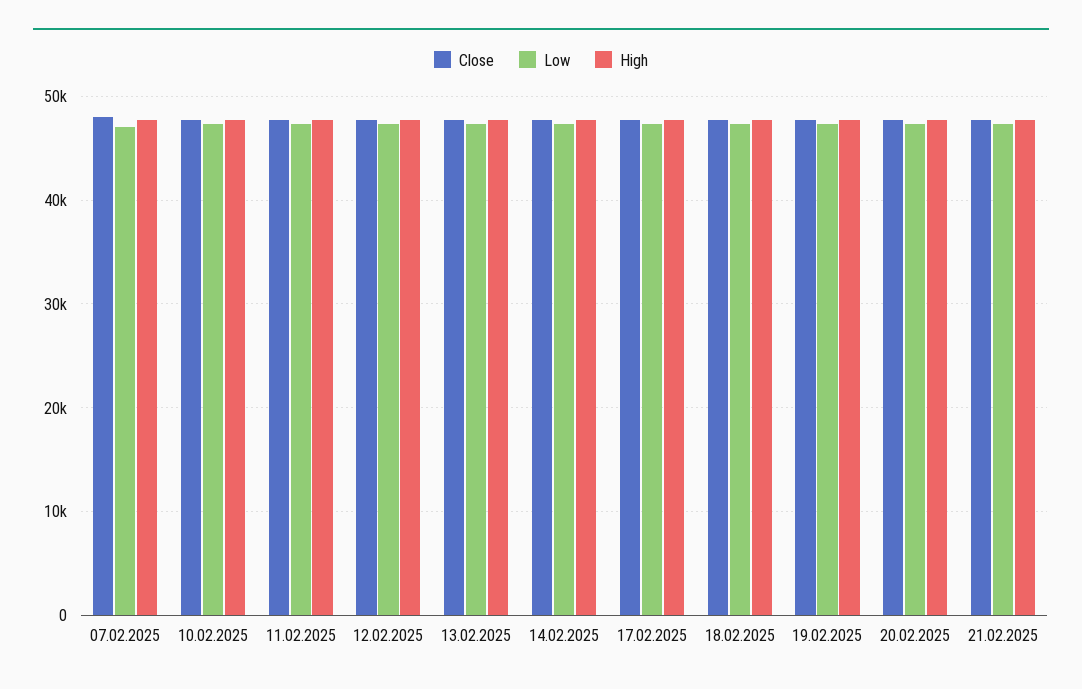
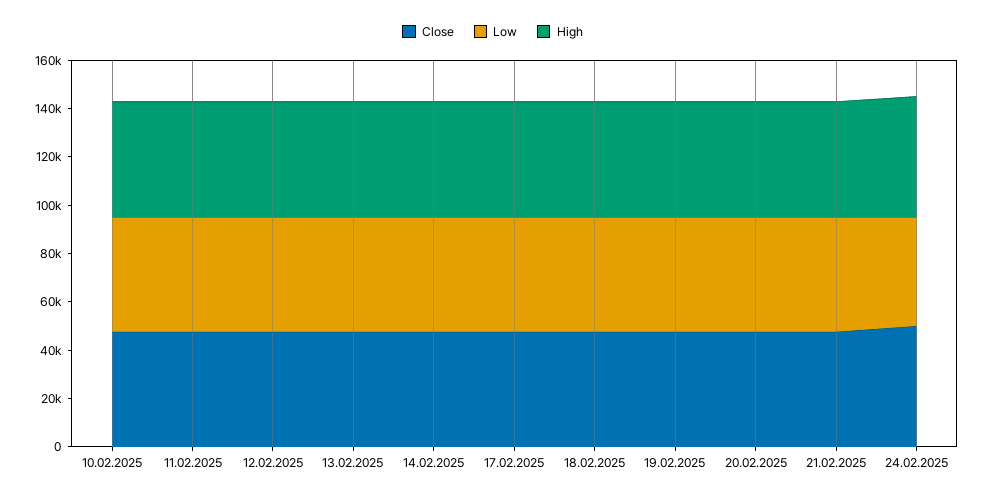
Close, 07.02.2025: 48000 -> none
Low, 07.02.2025: 47000 -> none
High, 07.02.2025: 48000 -> none
Close, 24.02.2025: none -> 50000
Low, 24.02.2025: none -> 45000
High, 24.02.2025: none -> 50000

